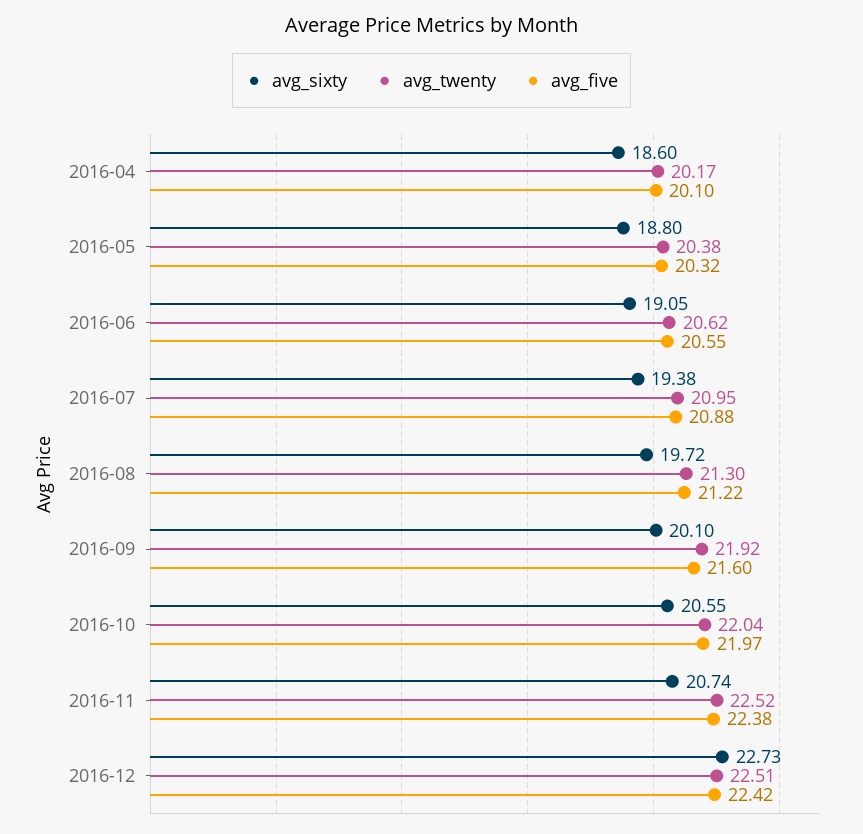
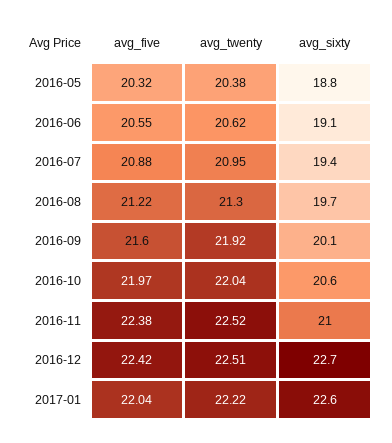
avg_sixty, 2016-04: 18.6 -> none
avg_twenty, 2016-04: 20.17 -> none
avg_five, 2016-04: 20.1 -> none
avg_sixty, 2016-11: 20.74 -> 21
avg_five, 2017-01: none -> 22.04
avg_twenty, 2017-01: none -> 22.22
avg_sixty, 2017-01: none -> 22.6

